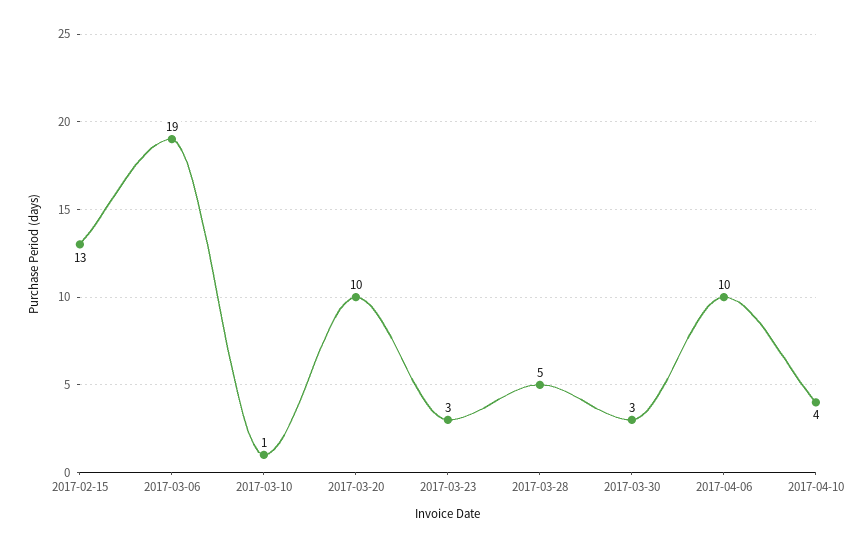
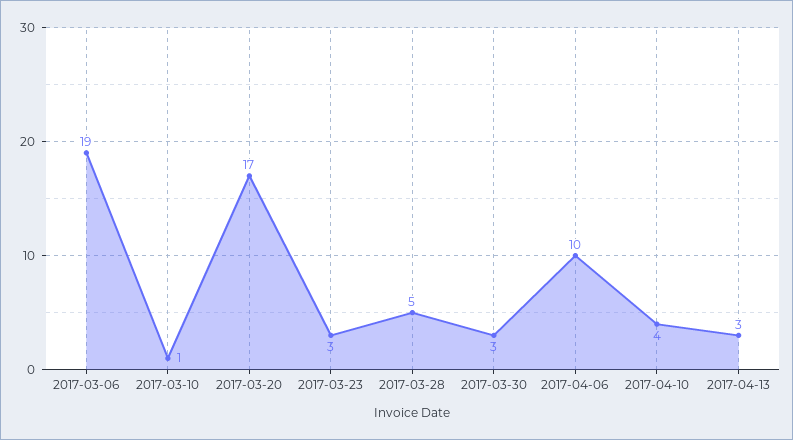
2017-02-15: 13 -> none
2017-03-20: 10 -> 17
2017-04-13: none -> 3

